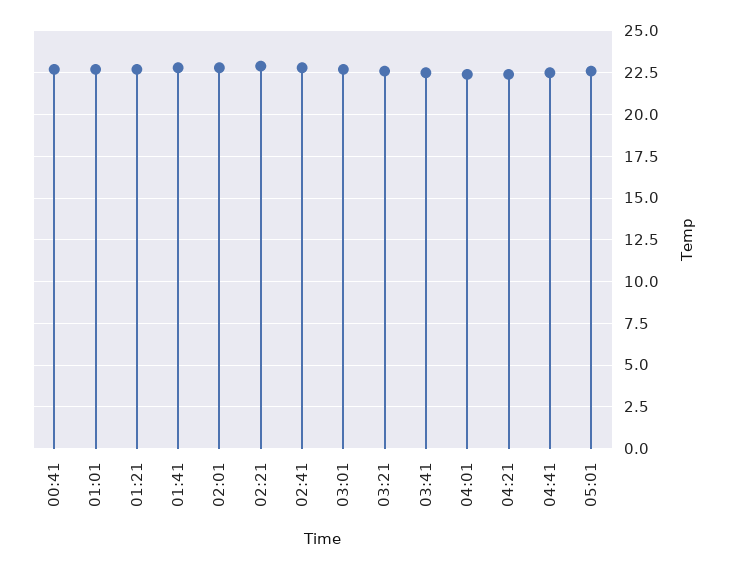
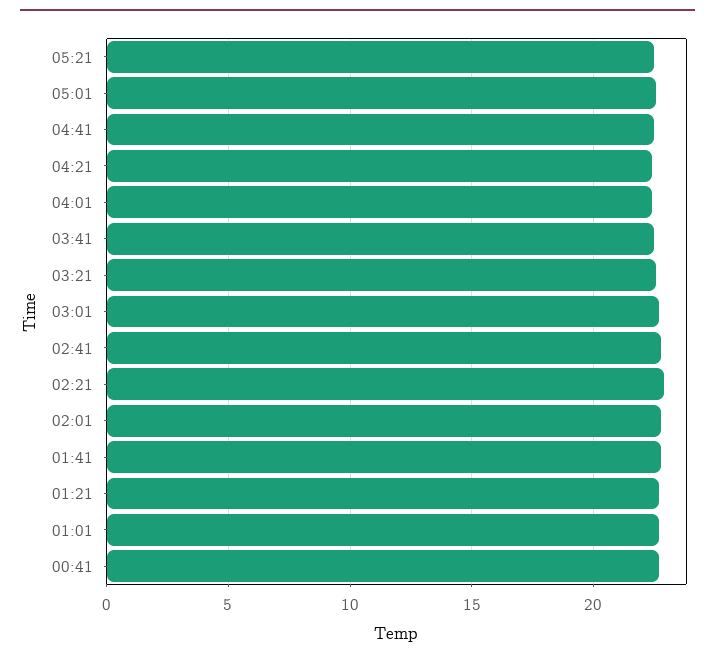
05:21: none -> 22.5

